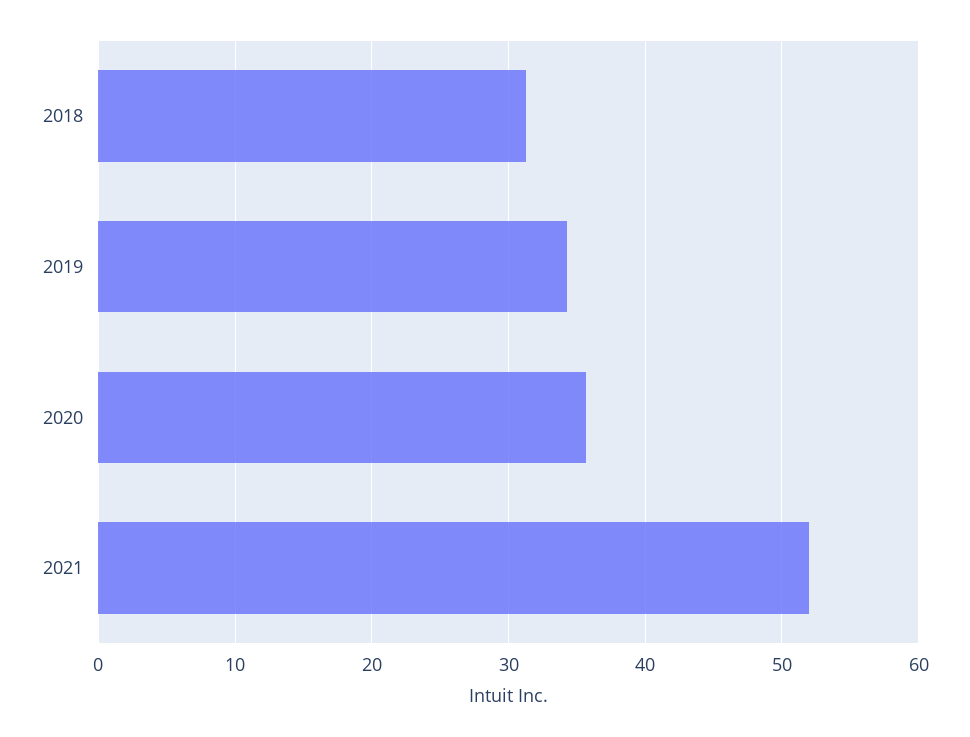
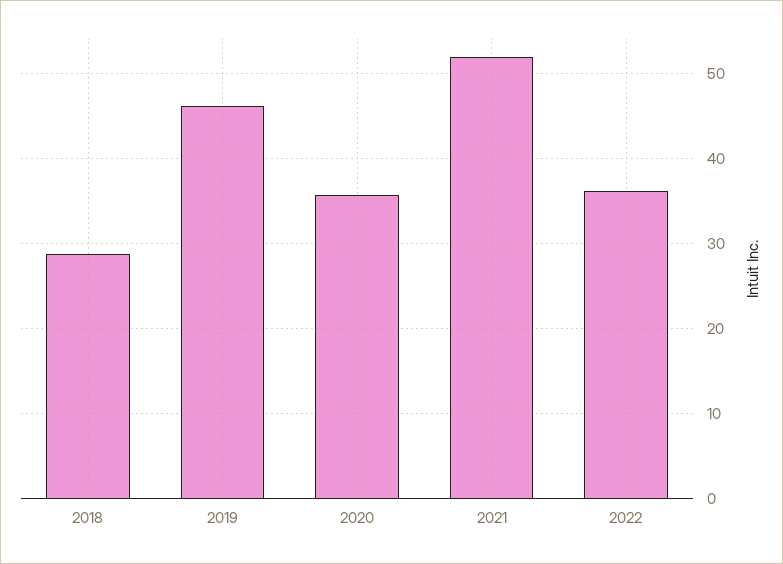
2018: 31 -> 29
2019: 34 -> 46
2022: none -> 36

